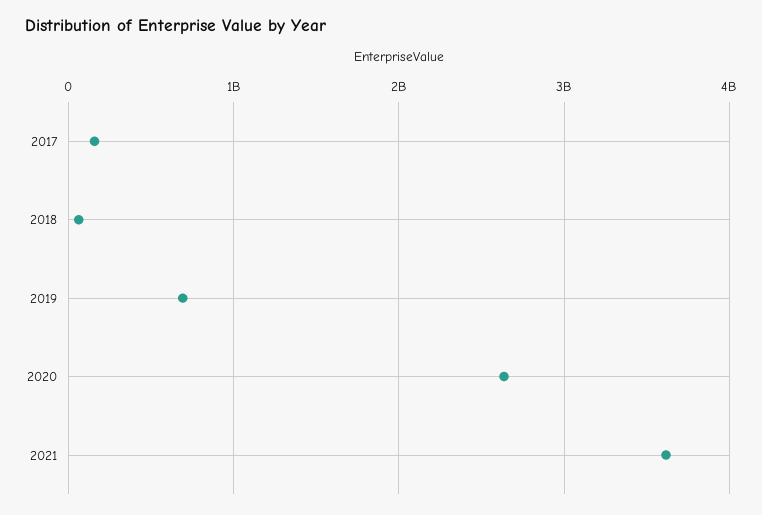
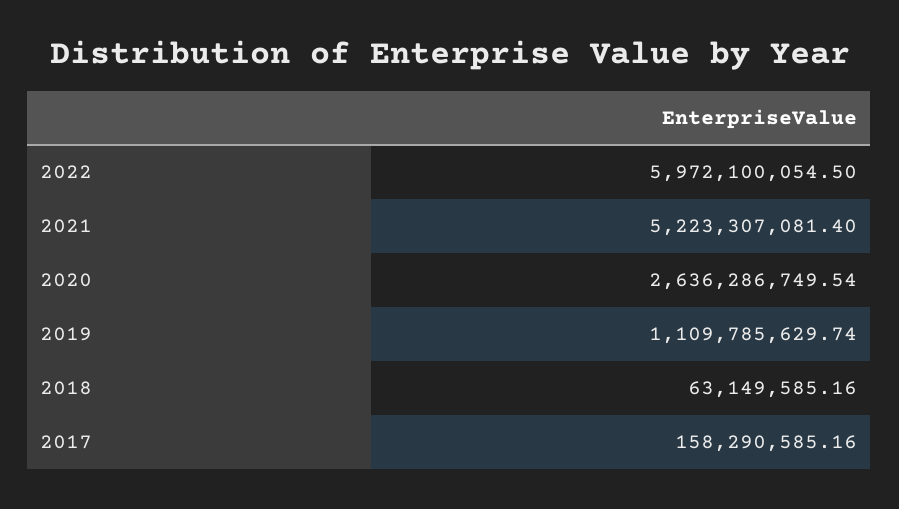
2019: 700000000 -> 1109785629.74
2021: 3600000000 -> 5223307081.4
2022: none -> 5972100054.5

